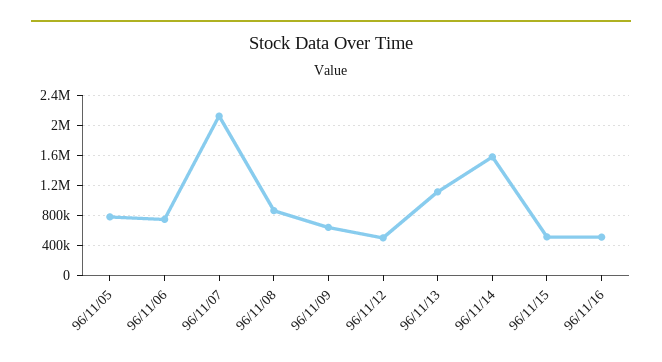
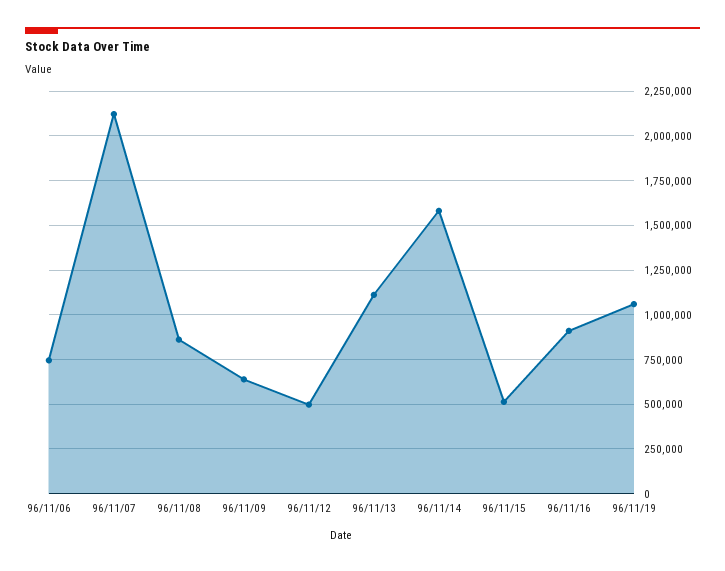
96/11/05: 800000 -> none
96/11/16: 500000 -> 900000
96/11/19: none -> 1050000

